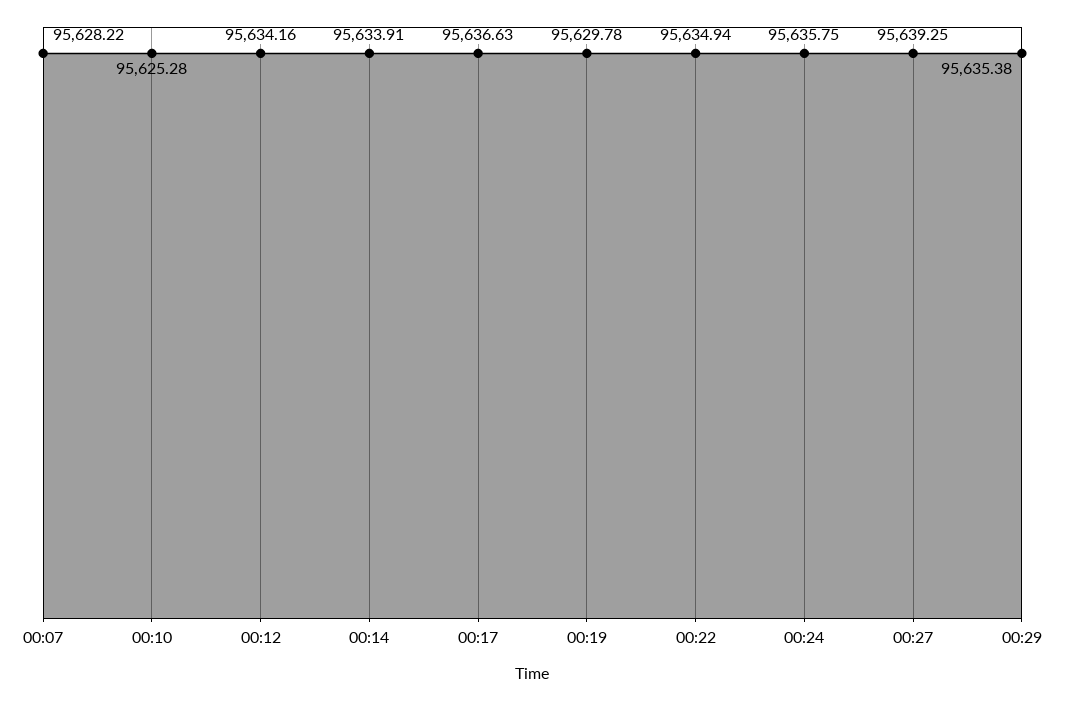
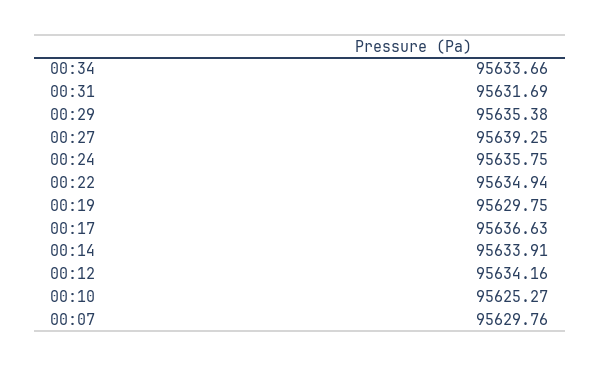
00:07: 95628.22 -> 95629.76
00:10: 95625.28 -> 95625.27
00:19: 95629.78 -> 95629.75
00:34: none -> 95633.66
00:31: none -> 95631.69

